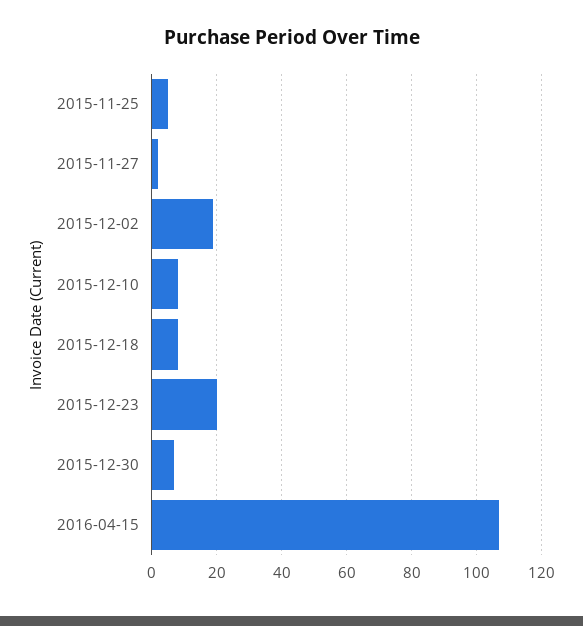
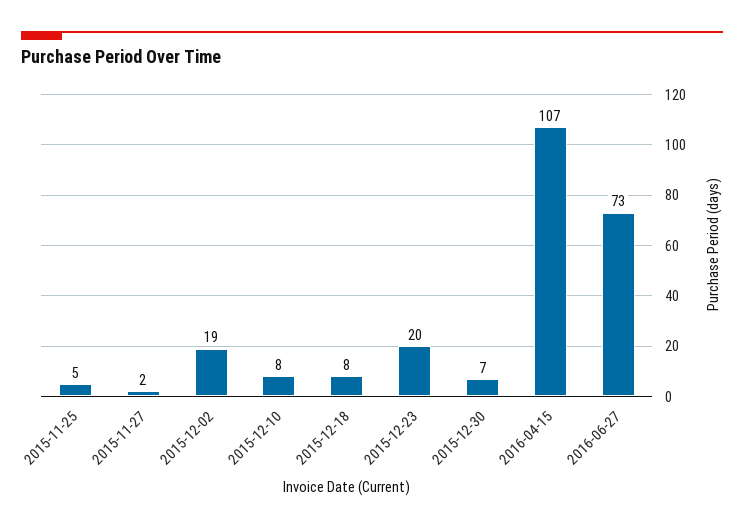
2016-06-27: none -> 73

